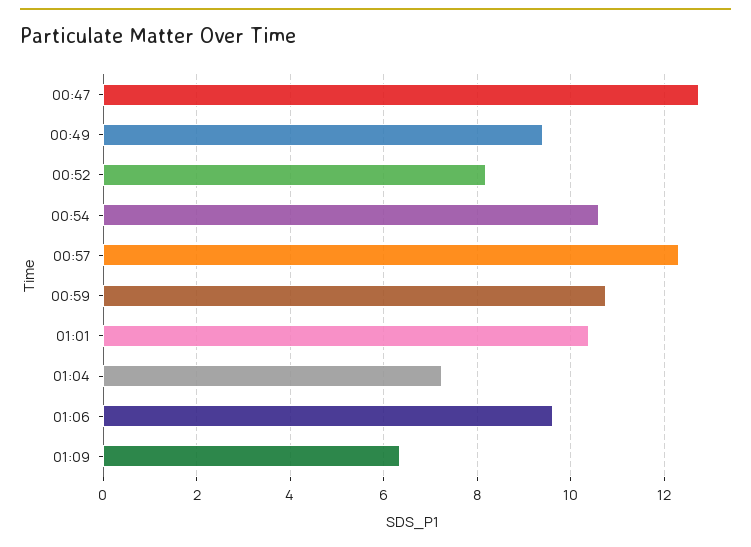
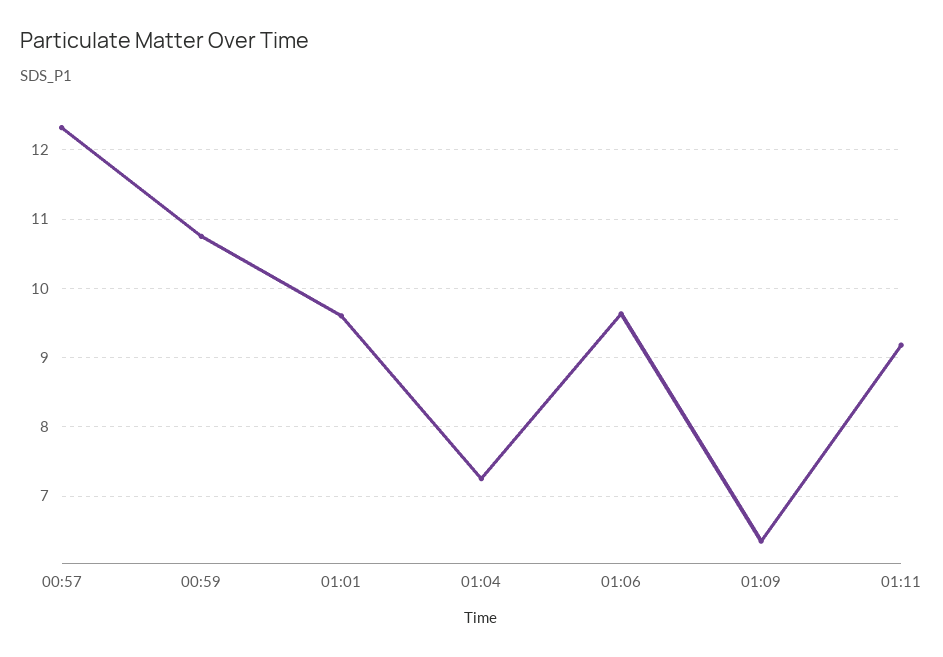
00:47: 12.8 -> none
00:49: 9.4 -> none
00:52: 8.2 -> none
00:54: 10.6 -> none
01:01: 10.4 -> 9.6
01:11: none -> 9.2

